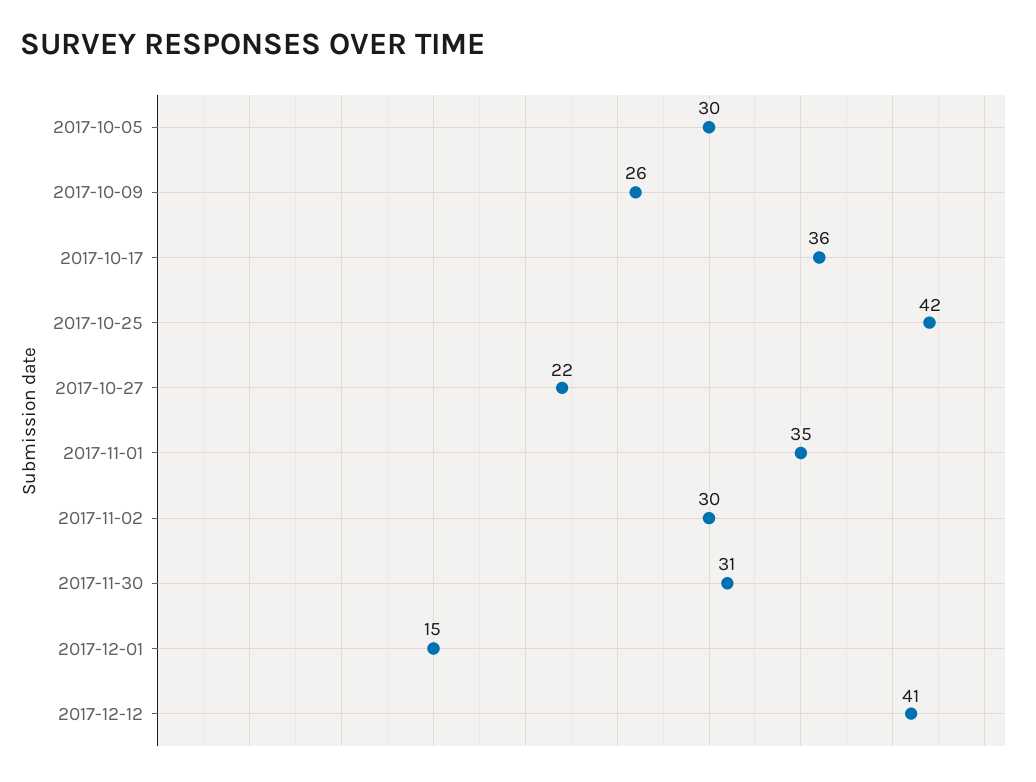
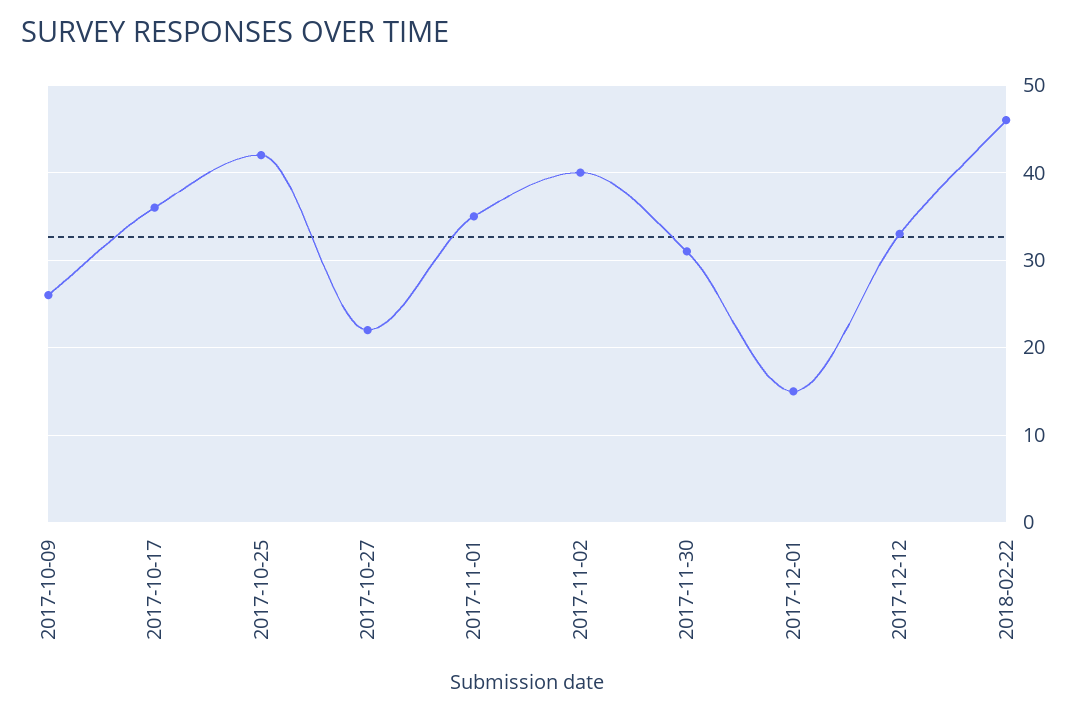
2017-10-05: 30 -> none
2017-11-02: 30 -> 40
2017-12-12: 41 -> 33
2018-02-22: none -> 46

